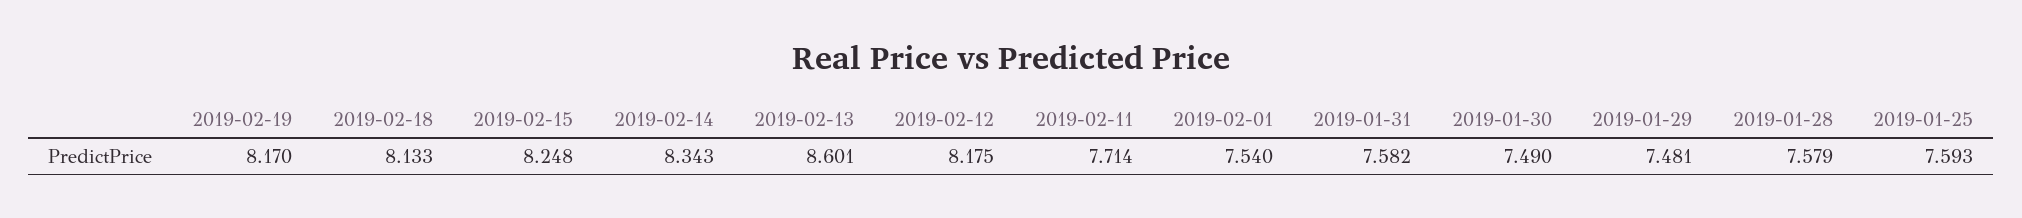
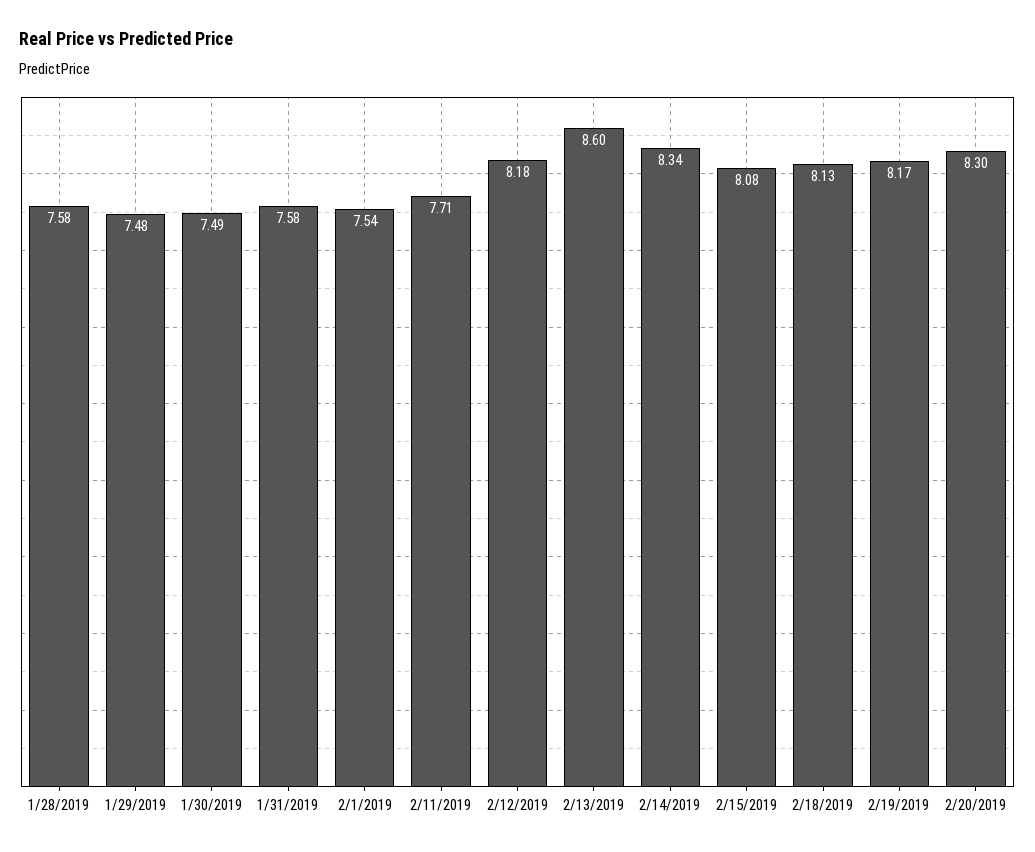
2019-02-15: 8.248 -> 8.08
2019-01-25: 7.593 -> none
2/20/2019: none -> 8.3

